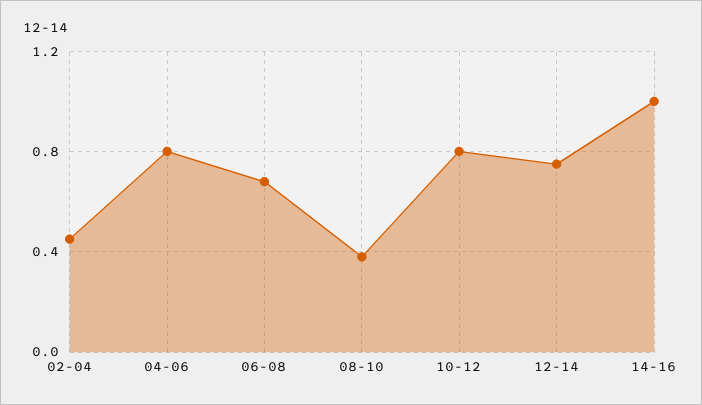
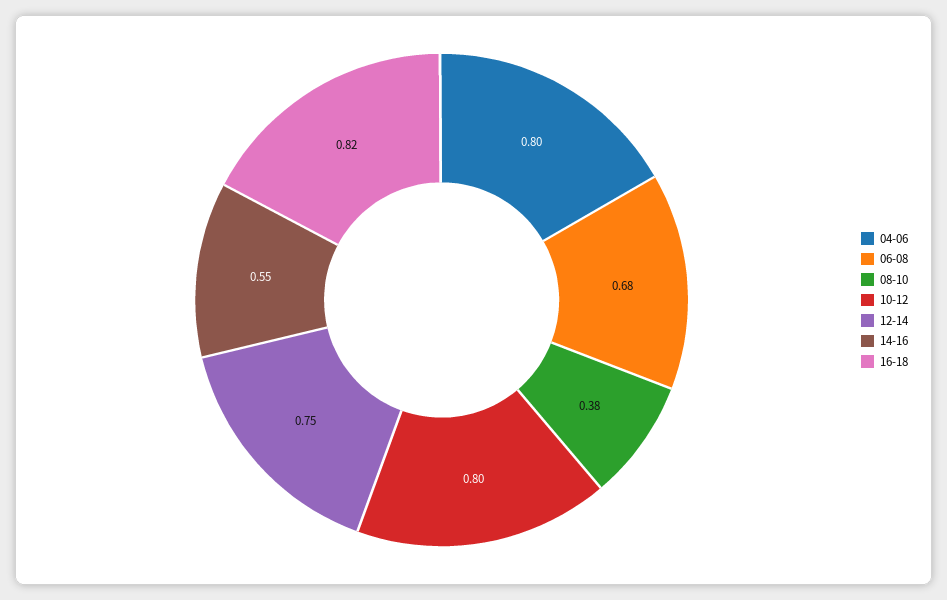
02-04: 0.45 -> none
14-16: 1 -> 0.55
16-18: none -> 0.82

